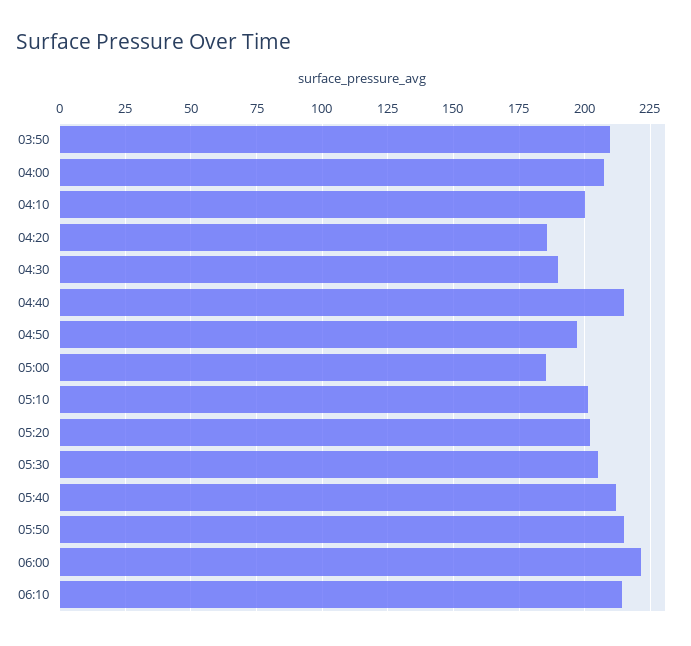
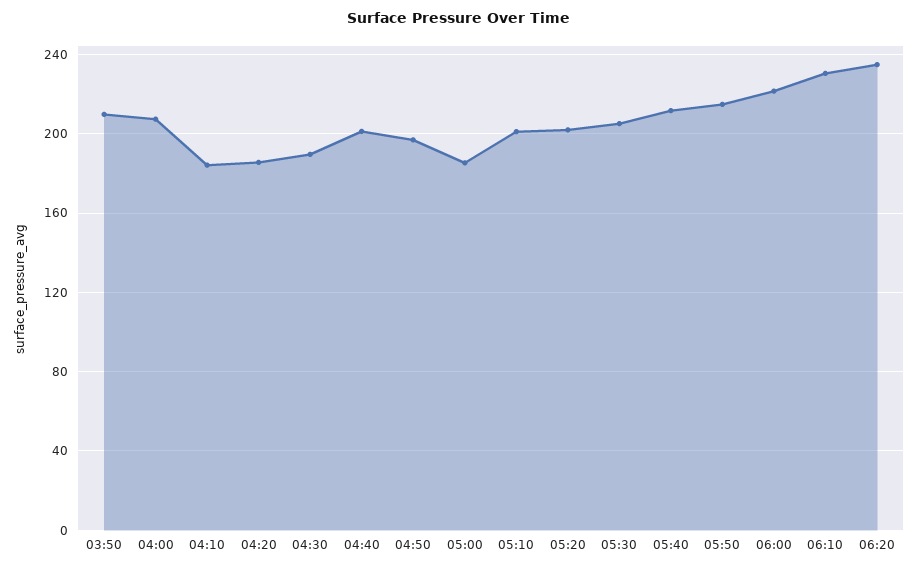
04:10: 200 -> 185
04:40: 215 -> 200
06:10: 215 -> 230
06:20: none -> 235

